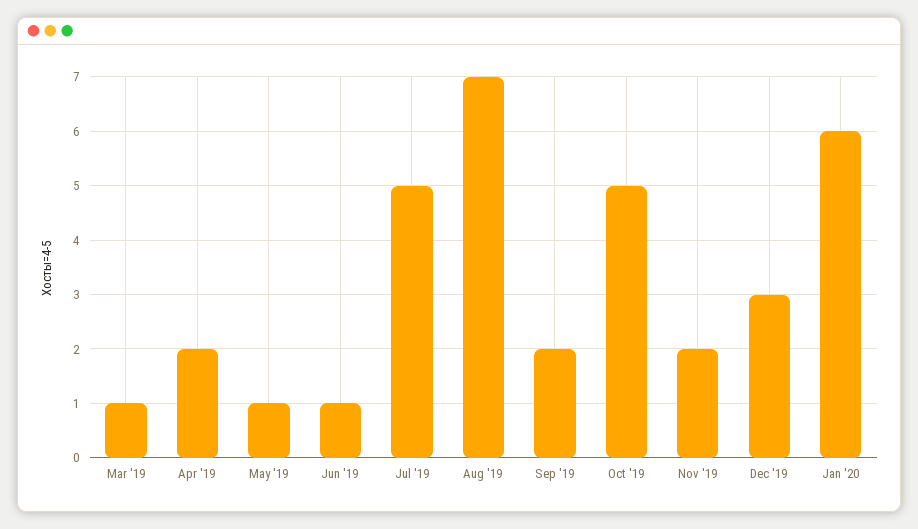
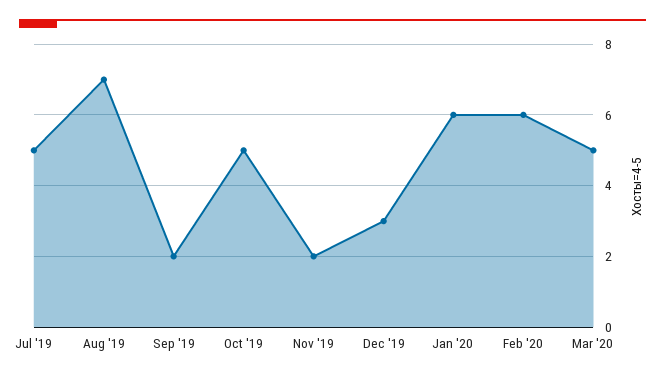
Mar '19: 1 -> none
Apr '19: 2 -> none
May '19: 1 -> none
Jun '19: 1 -> none
Feb '20: none -> 6
Mar '20: none -> 5

